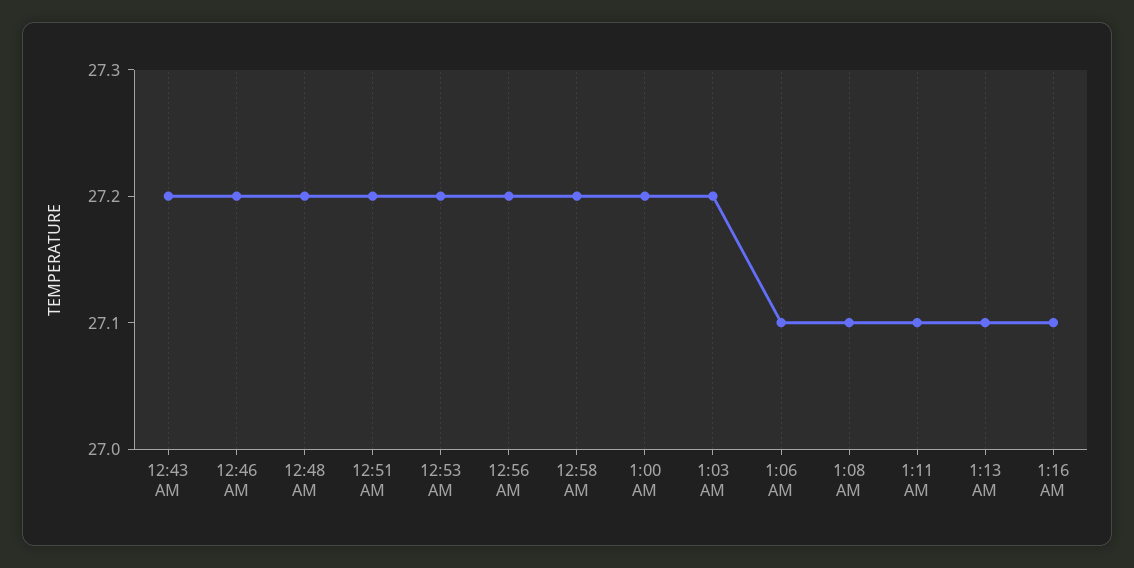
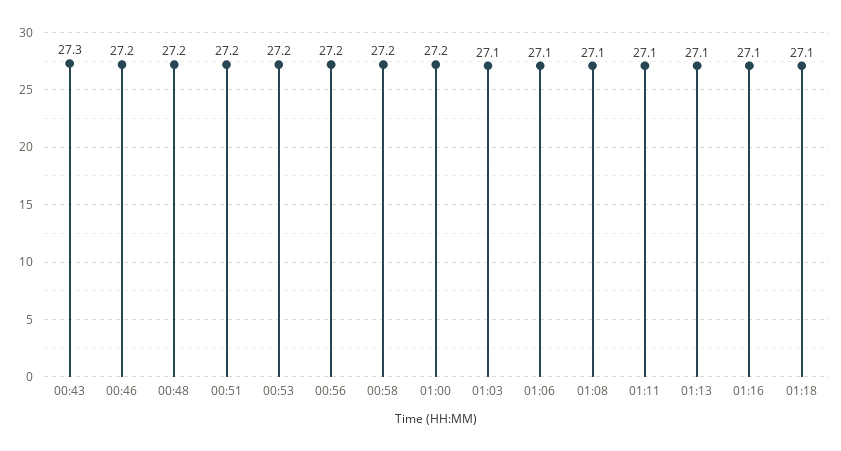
12:43 AM: 27.2 -> 27.3
1:03 AM: 27.2 -> 27.1
01:18: none -> 27.1

